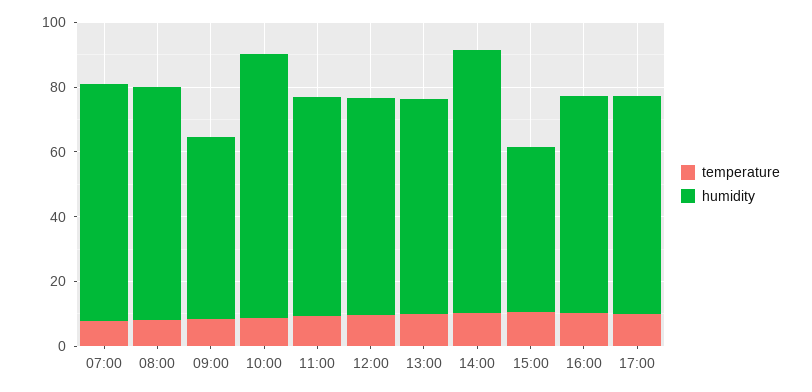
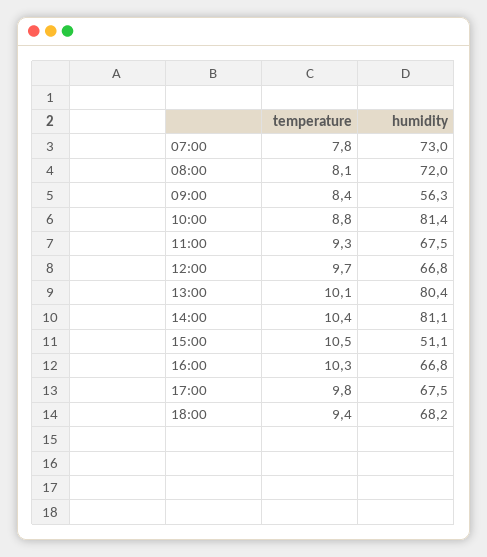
humidity, 13:00: 65 -> 80.4
temperature, 18:00: none -> 9.4
humidity, 18:00: none -> 68.2

